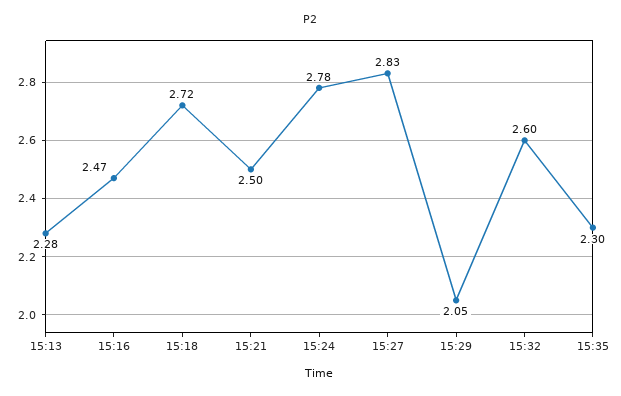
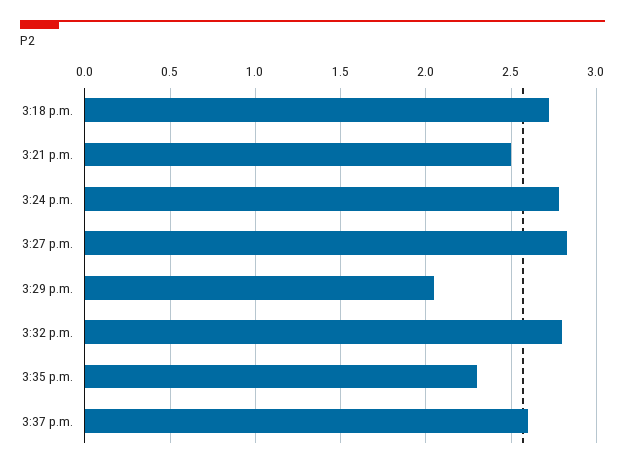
15:13: 2.28 -> none
15:16: 2.47 -> none
15:32: 2.6 -> 2.8
3:37 p.m.: none -> 2.6

